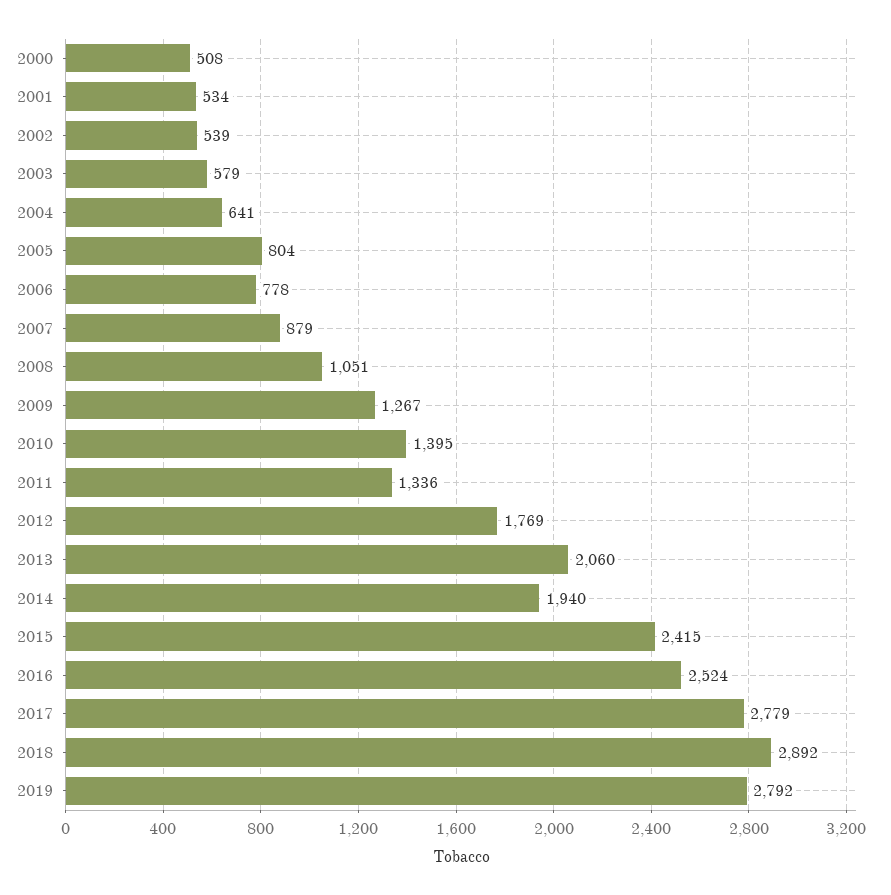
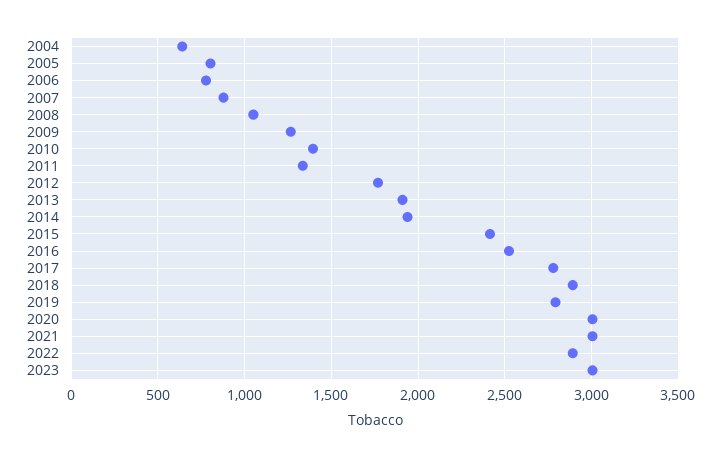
2000: 508 -> none
2001: 534 -> none
2002: 539 -> none
2003: 579 -> none
2013: 2060 -> 1900
2020: none -> 3000
2021: none -> 3000
2022: none -> 2900
2023: none -> 3000

